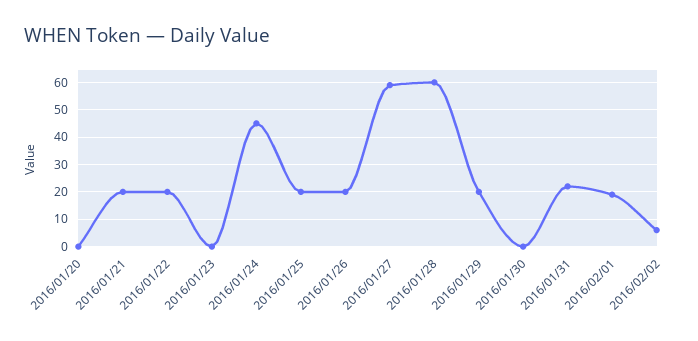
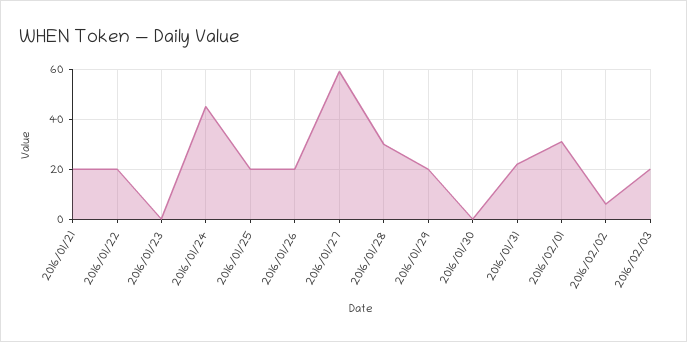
2016/01/20: 0 -> none
2016/01/28: 60 -> 30
2016/02/01: 20 -> 30
2016/02/03: none -> 20

